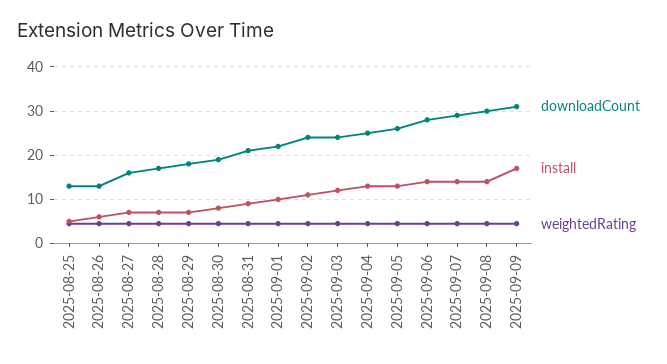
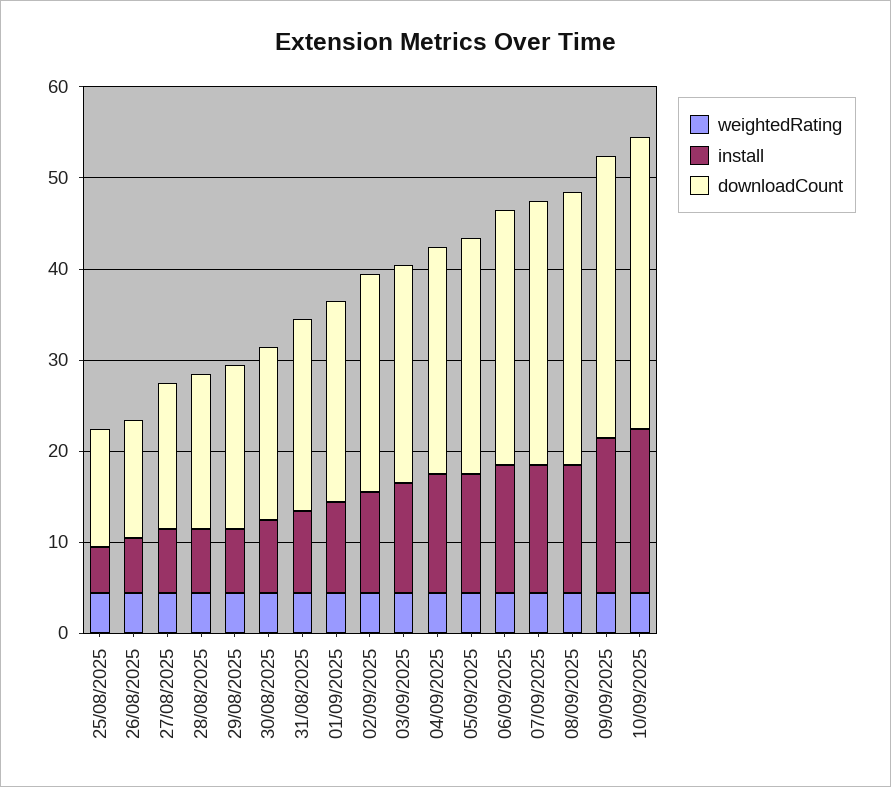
weightedRating, 10/09/2025: none -> 4
install, 10/09/2025: none -> 18
downloadCount, 10/09/2025: none -> 32

